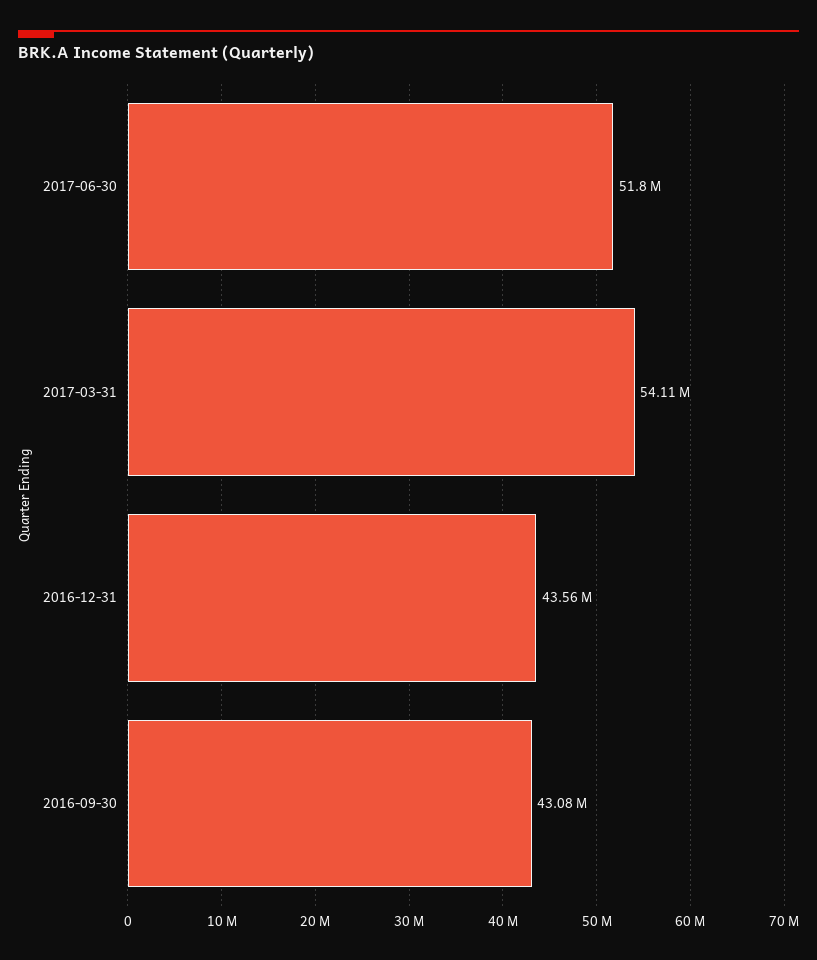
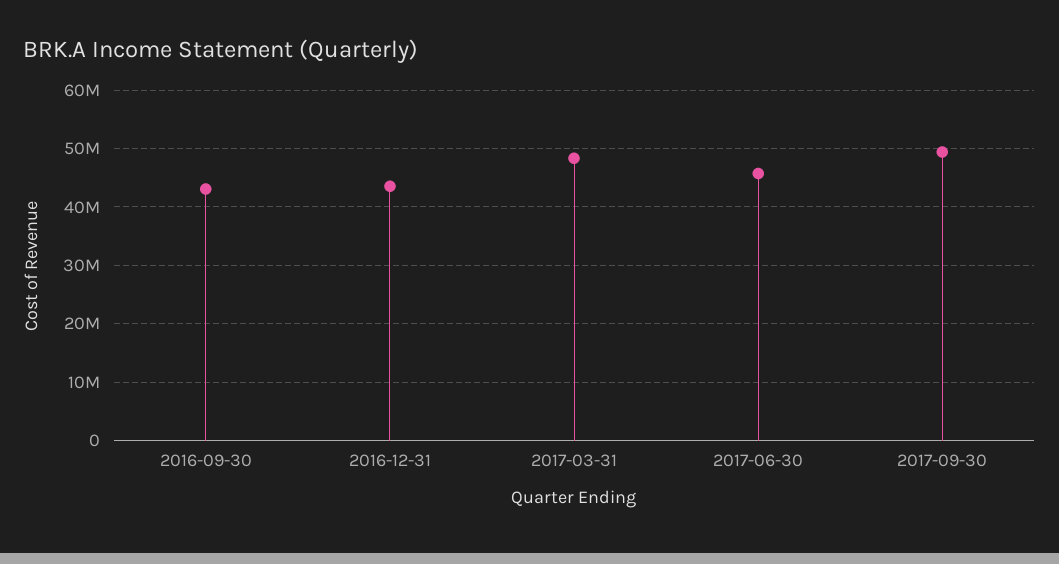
2017-06-30: 51800000 -> 46000000
2017-03-31: 54110000 -> 48000000
2017-09-30: none -> 50000000

